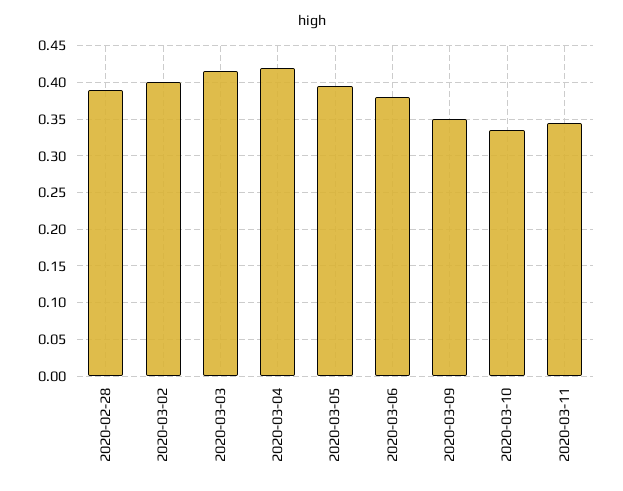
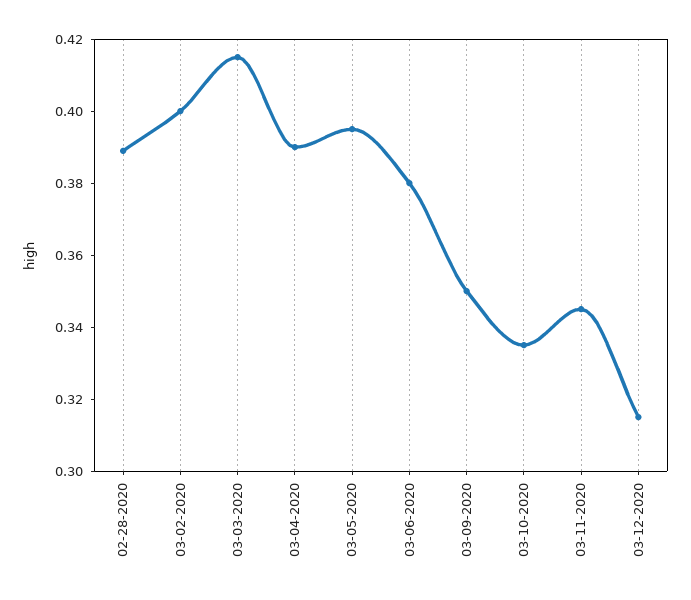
2020-03-04: 0.42 -> 0.39
03-12-2020: none -> 0.315

